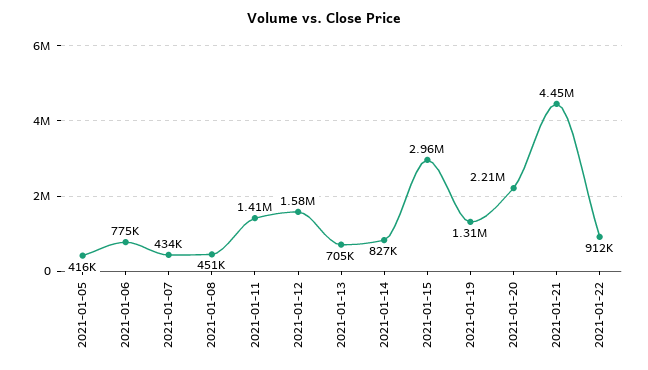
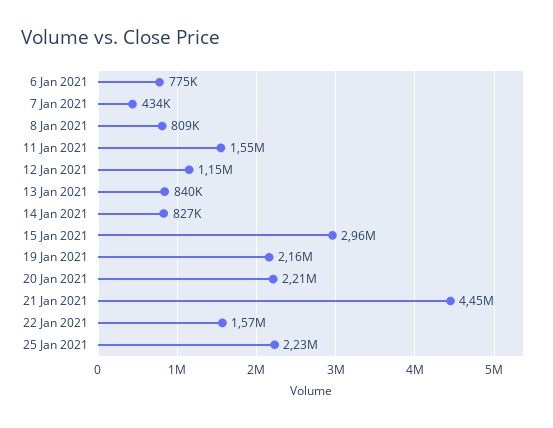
2021-01-05: 416000 -> none
2021-01-08: 451000 -> 809000
2021-01-11: 1410000 -> 1550000
2021-01-12: 1580000 -> 1150000
2021-01-13: 705000 -> 840000
2021-01-19: 1310000 -> 2160000
2021-01-22: 912000 -> 1570000
25 Jan 2021: none -> 2230000

